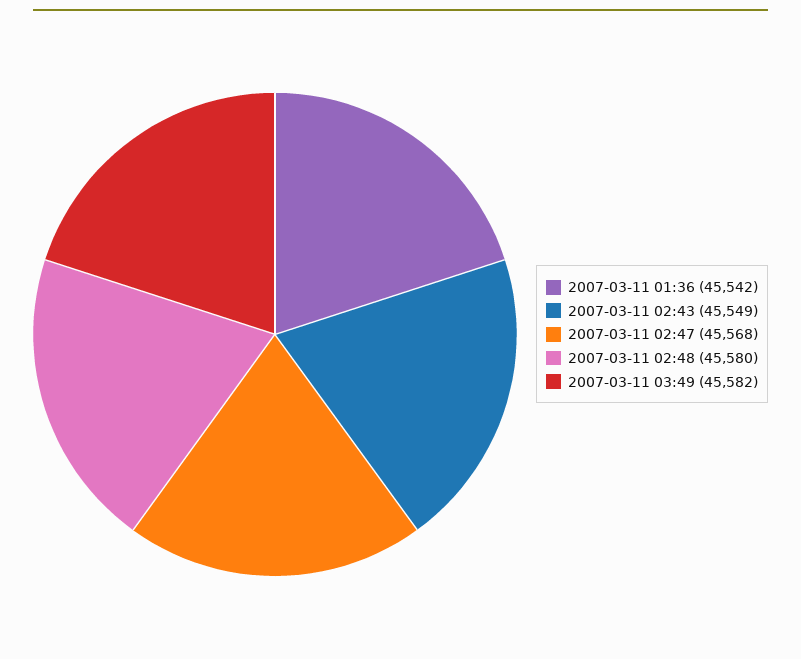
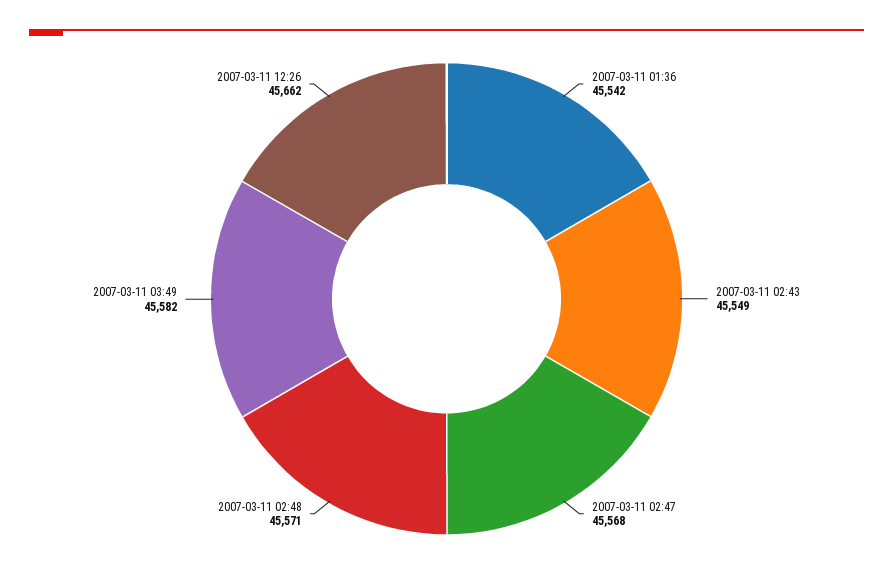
2007-03-11 02:48: 45580 -> 45571
2007-03-11 12:26: none -> 45662

